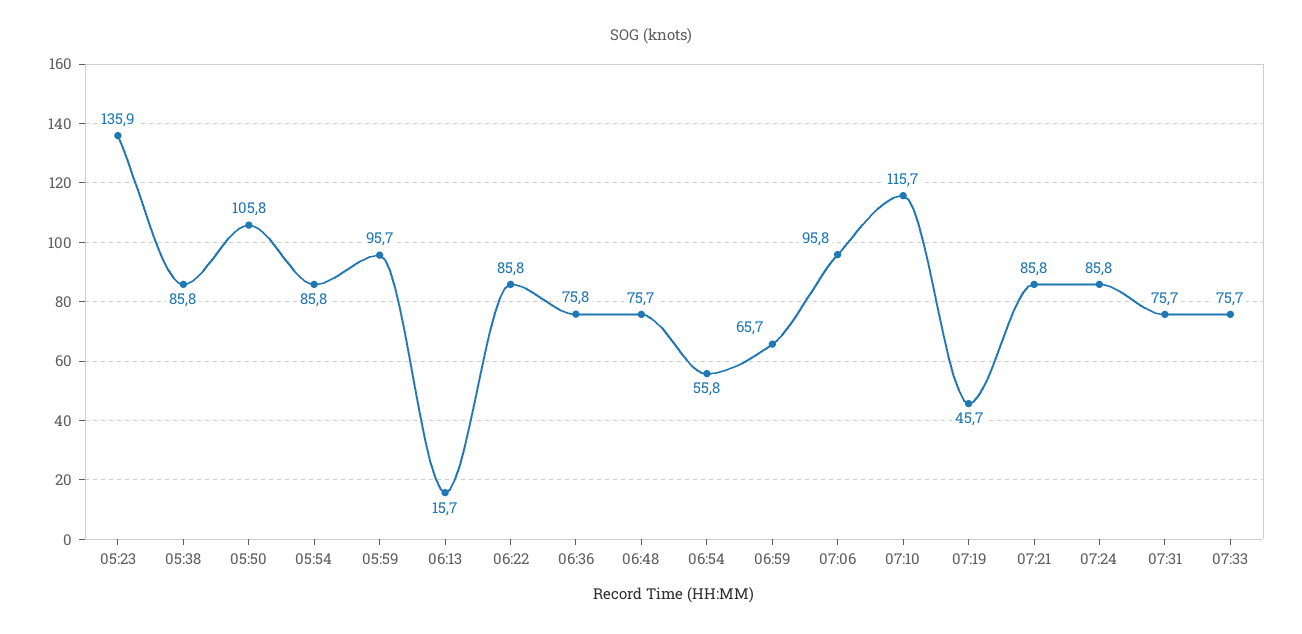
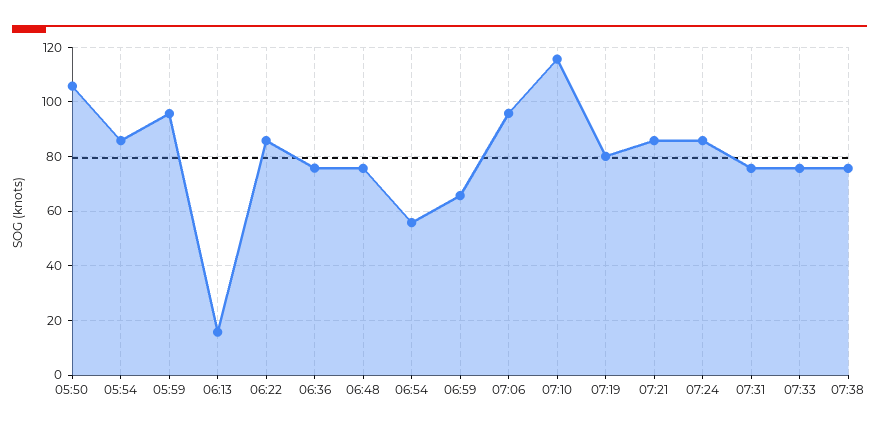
05:23: 135.9 -> none
05:38: 85.8 -> none
07:19: 45.7 -> 80
07:38: none -> 75

